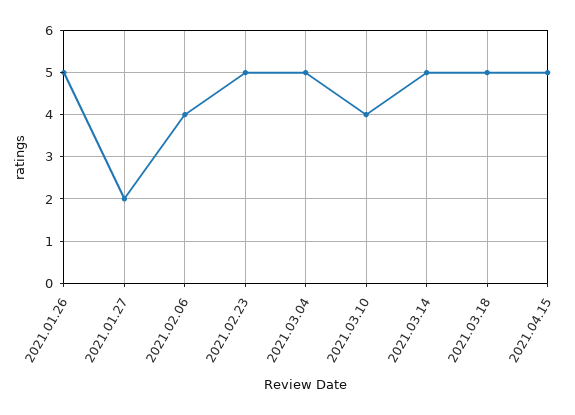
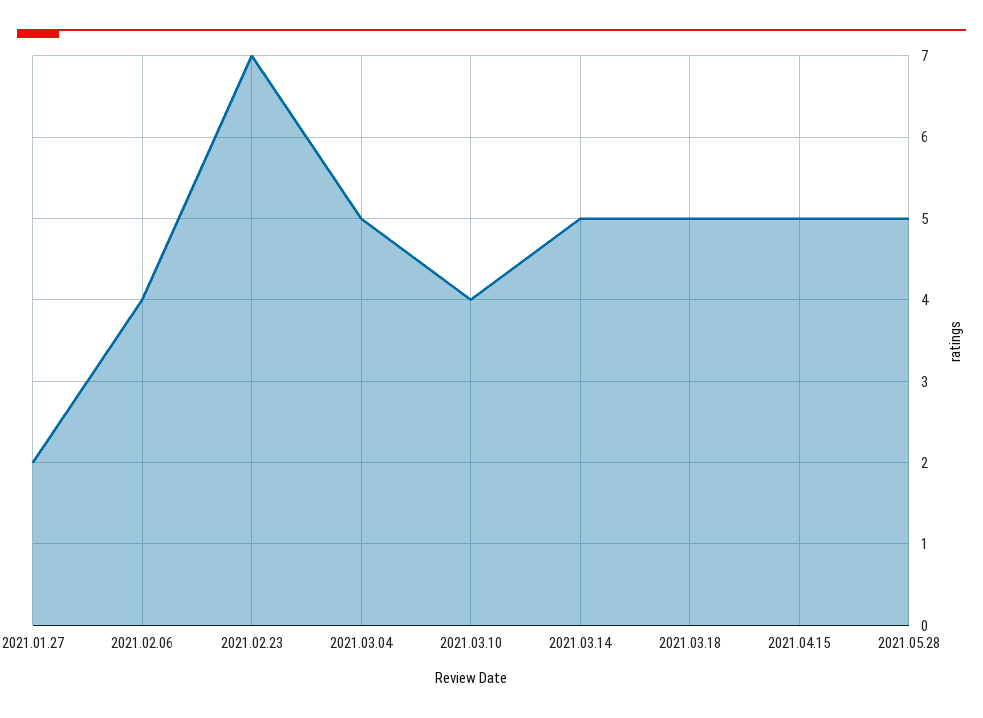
2021.01.26: 5 -> none
2021.02.23: 5 -> 7
2021.05.28: none -> 5

